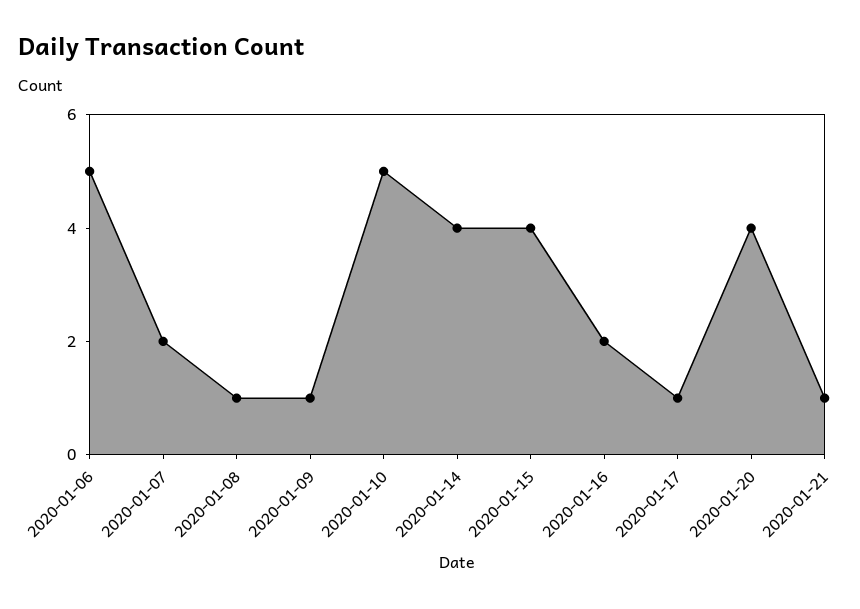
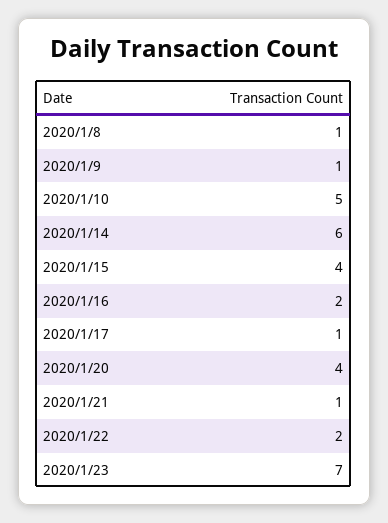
2020-01-06: 5 -> none
2020-01-07: 2 -> none
2020-01-14: 4 -> 6
2020/1/22: none -> 2
2020/1/23: none -> 7

